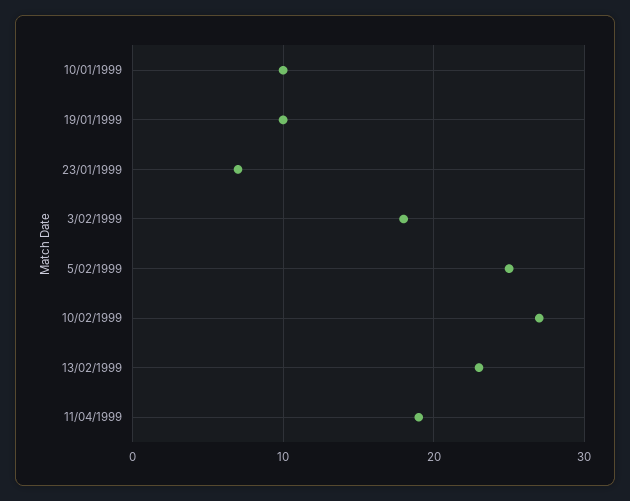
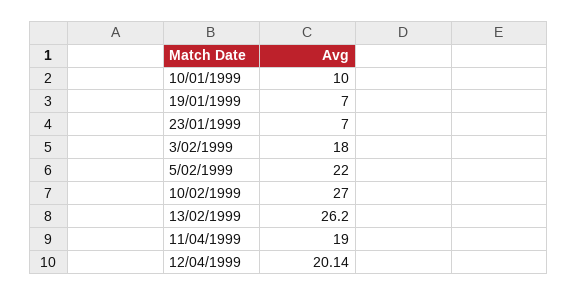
19/01/1999: 10 -> 7
5/02/1999: 25 -> 22
13/02/1999: 23 -> 26.2
12/04/1999: none -> 20.14

